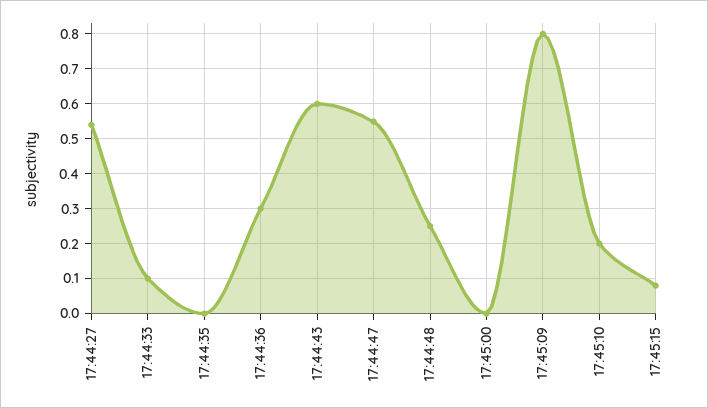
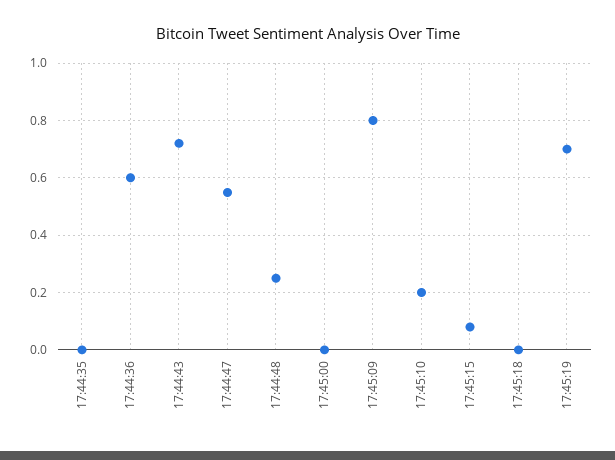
17:44:27: 0.54 -> none
17:44:33: 0.1 -> none
17:44:36: 0.3 -> 0.6
17:44:43: 0.6 -> 0.725
17:45:18: none -> 0
17:45:19: none -> 0.7

